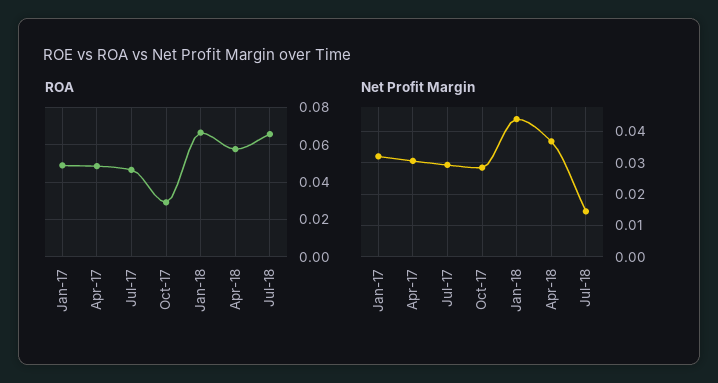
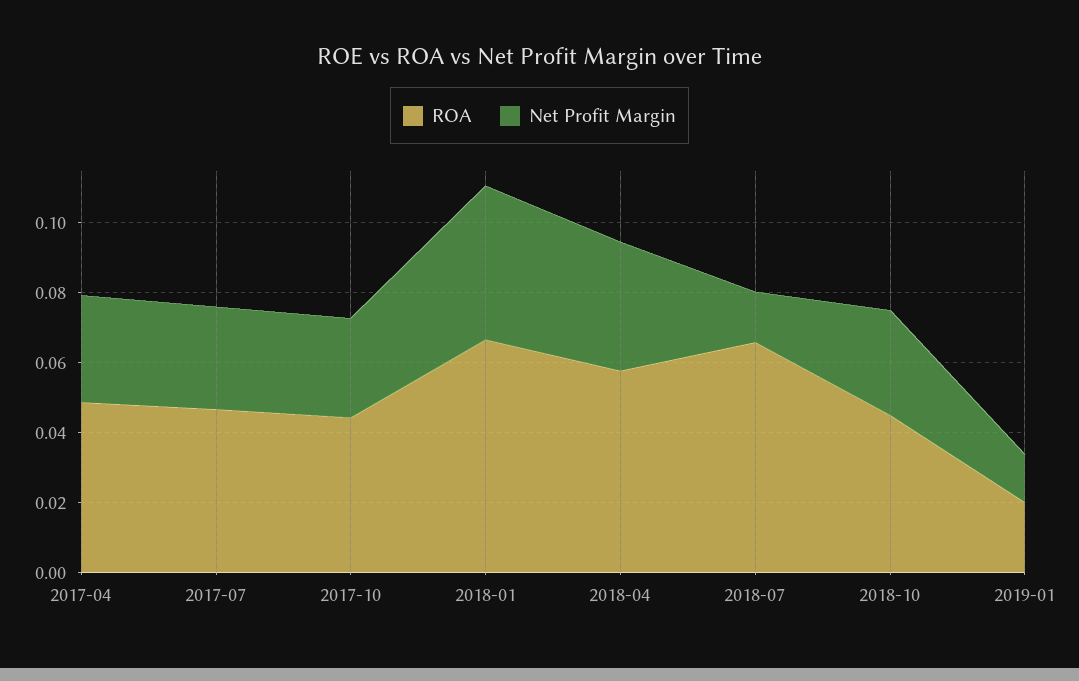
ROA, Jan-17: 0.05 -> none
ROA, Oct-17: 0.03 -> 0.045
Net Profit Margin, Jan-17: 0.032 -> none
ROA, 2018-10: none -> 0.045
Net Profit Margin, 2018-10: none -> 0.03
ROA, 2019-01: none -> 0.02
Net Profit Margin, 2019-01: none -> 0.015

